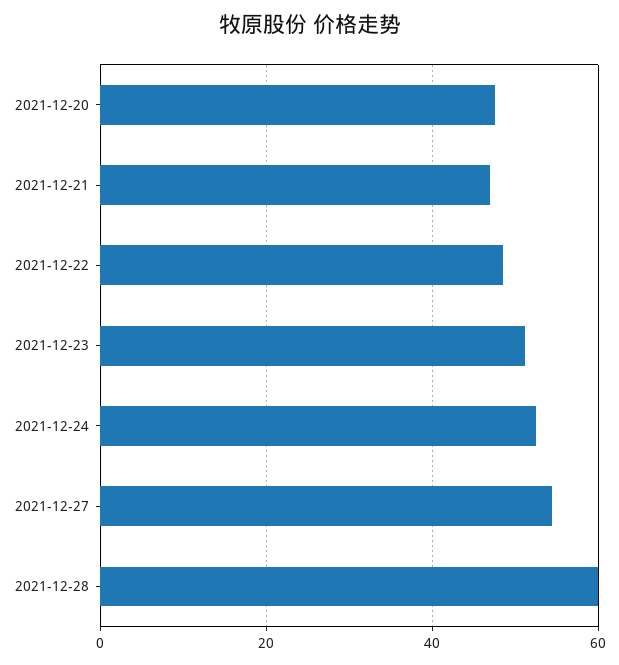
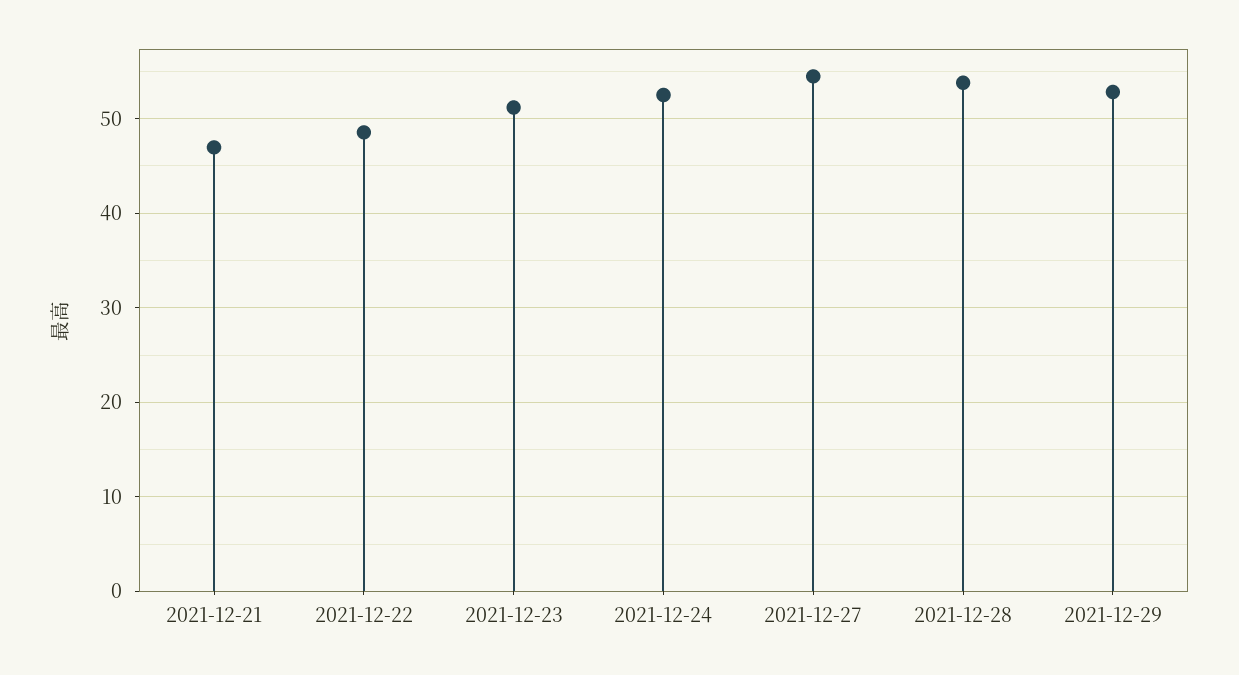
2021-12-20: 48 -> none
2021-12-28: 60 -> 54
2021-12-29: none -> 53

